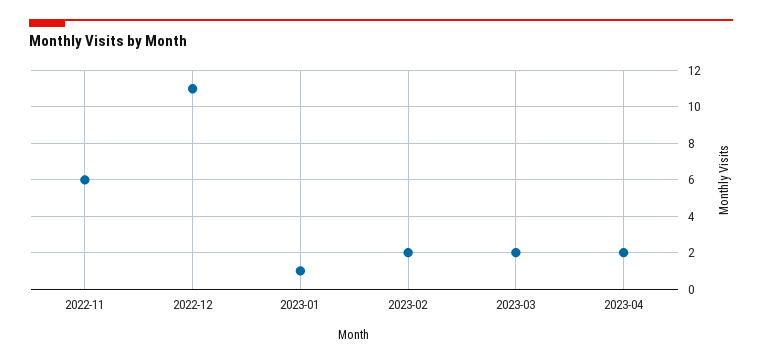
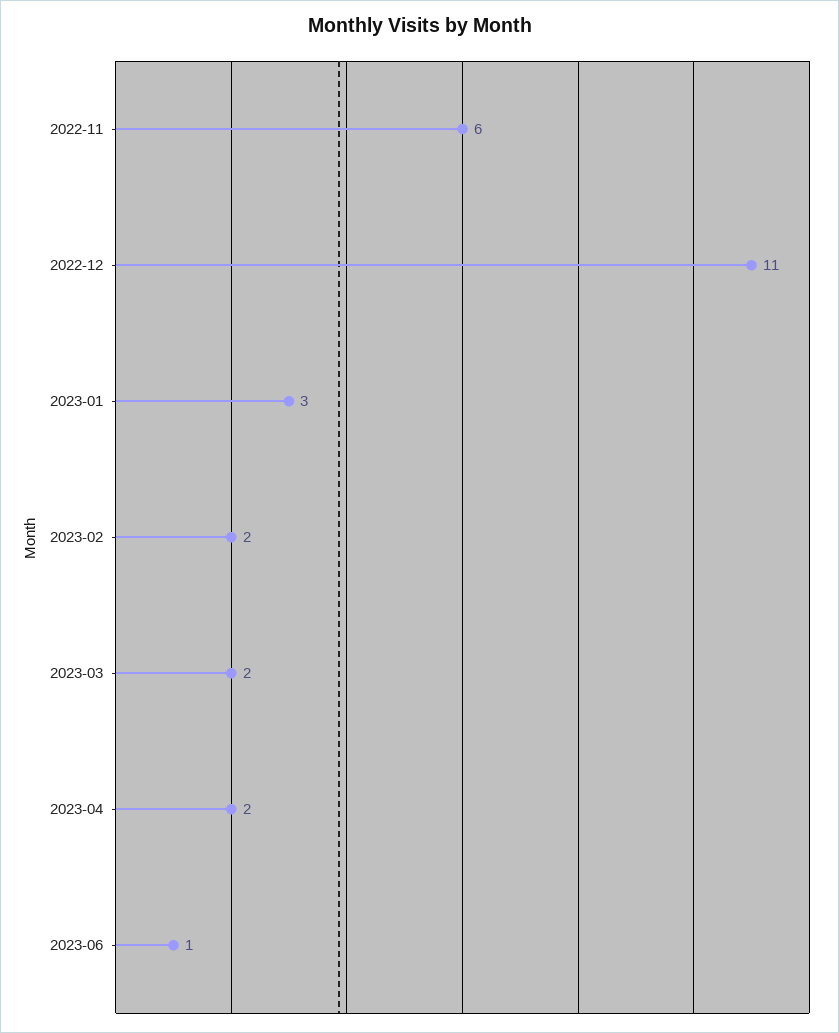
2023-01: 1 -> 3
2023-06: none -> 1

